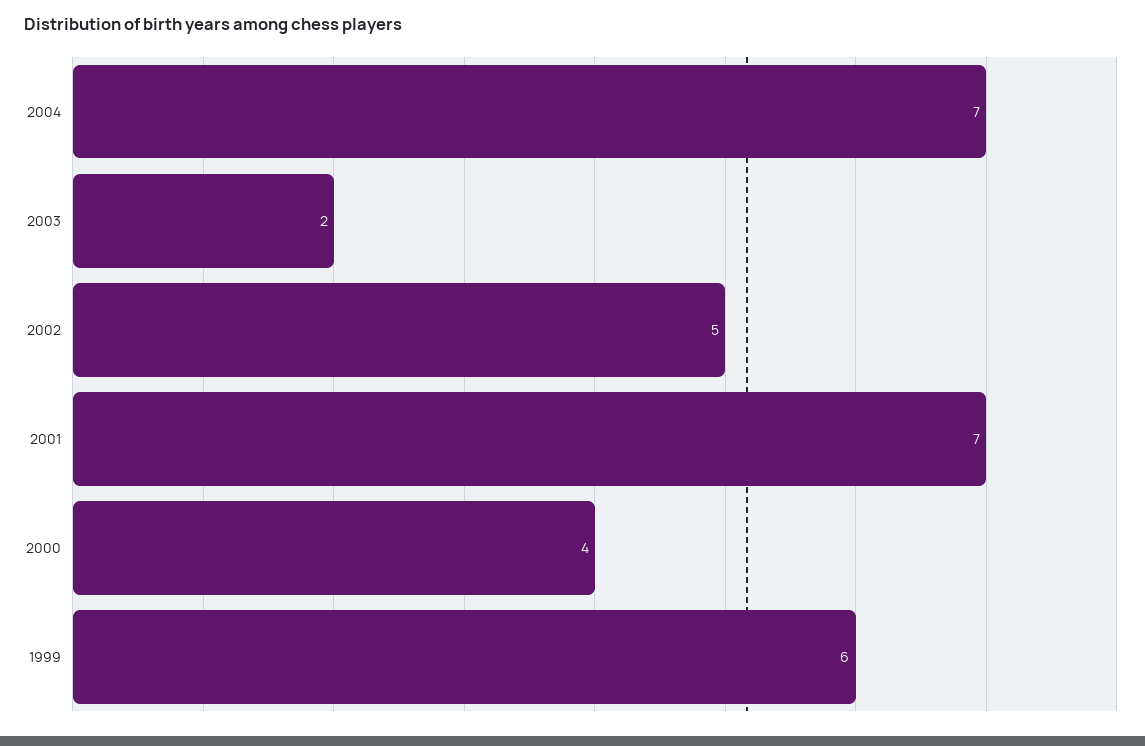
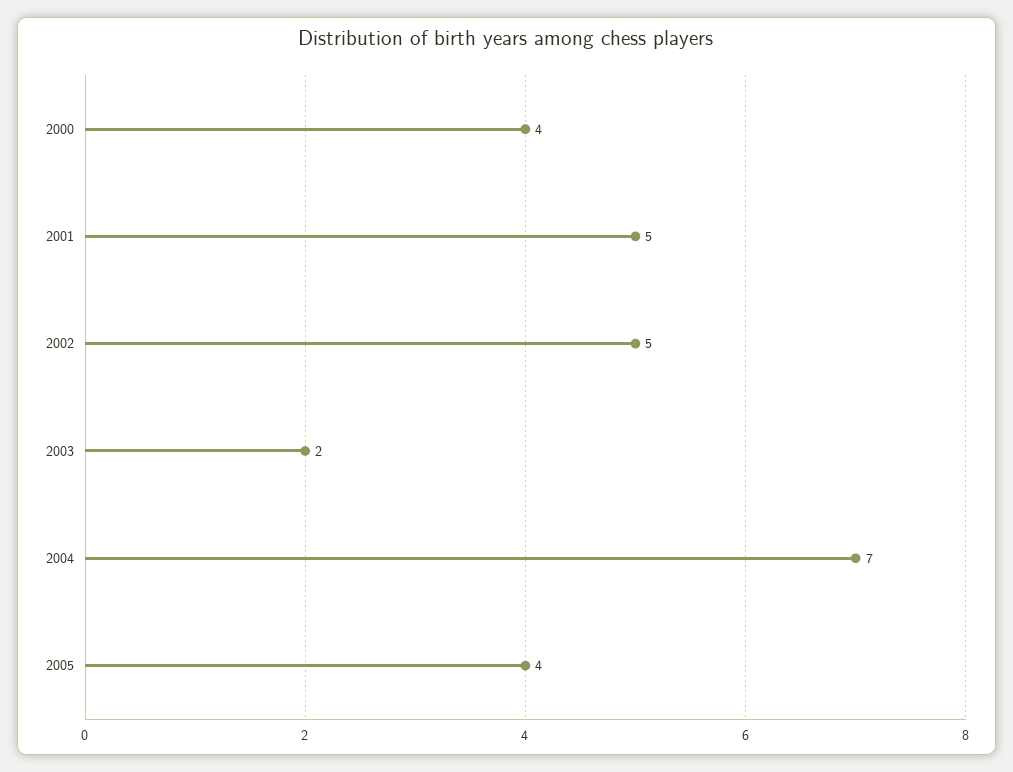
2001: 7 -> 5
1999: 6 -> none
2005: none -> 4

